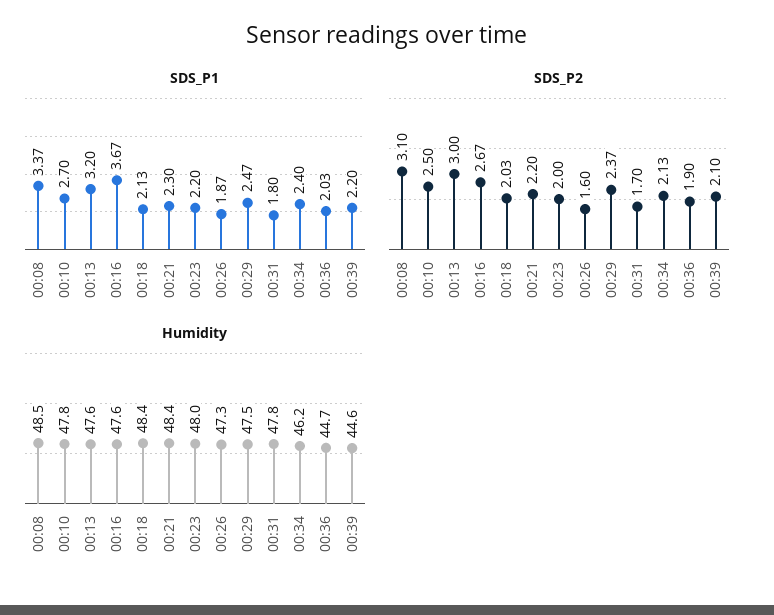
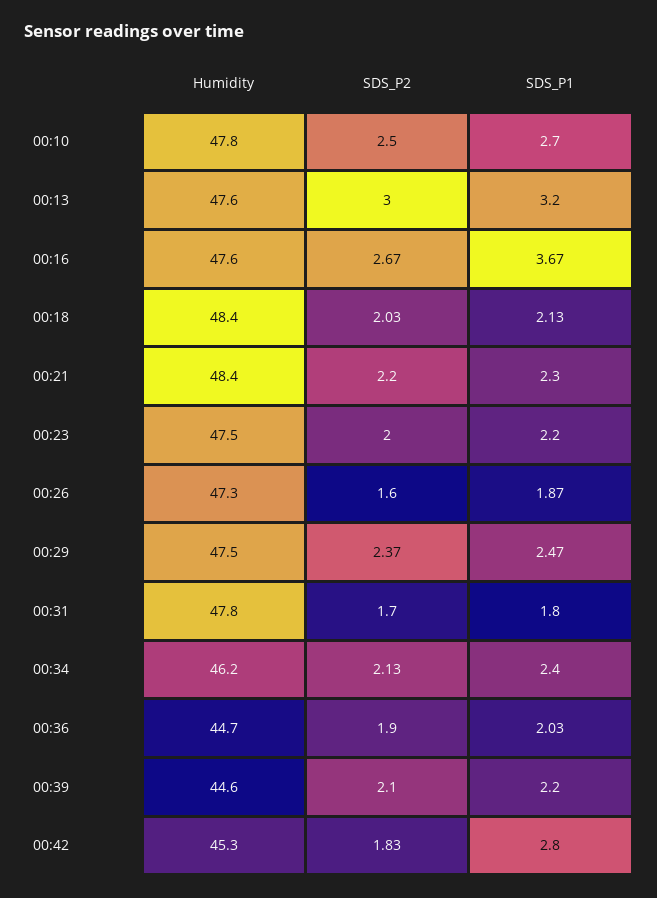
SDS_P1, 00:08: 3.37 -> none
SDS_P2, 00:08: 3.1 -> none
Humidity, 00:08: 48.5 -> none
Humidity, 00:23: 48 -> 47.5
Humidity, 00:42: none -> 45.3
SDS_P2, 00:42: none -> 1.83
SDS_P1, 00:42: none -> 2.8

